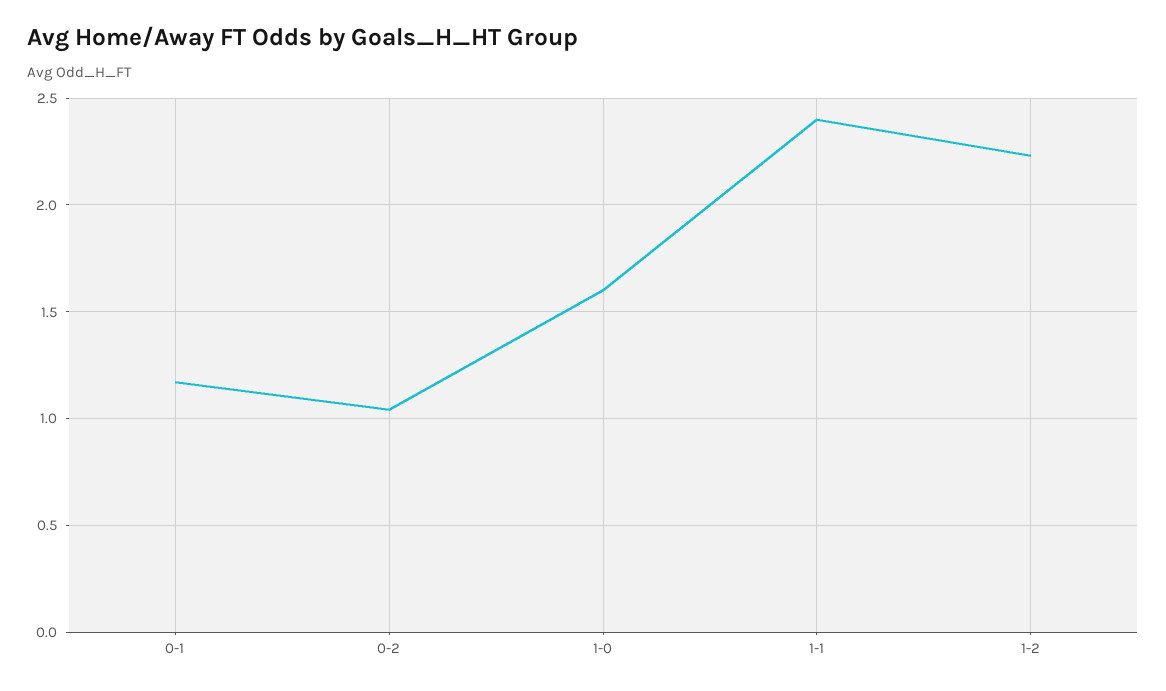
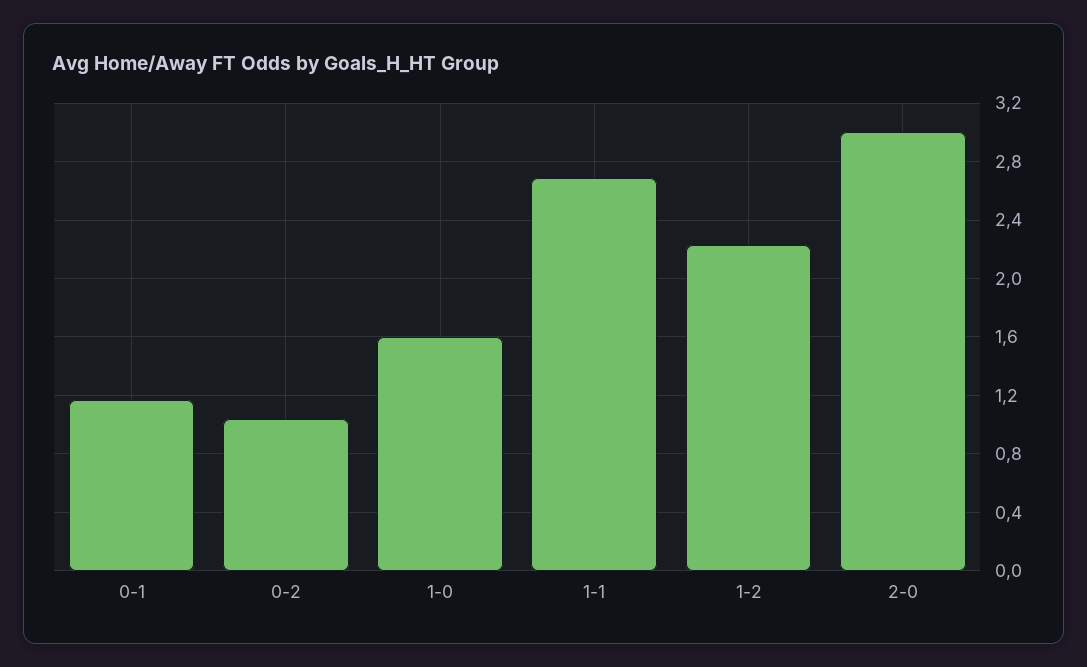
1-1: 2.4 -> 2.7
2-0: none -> 3

